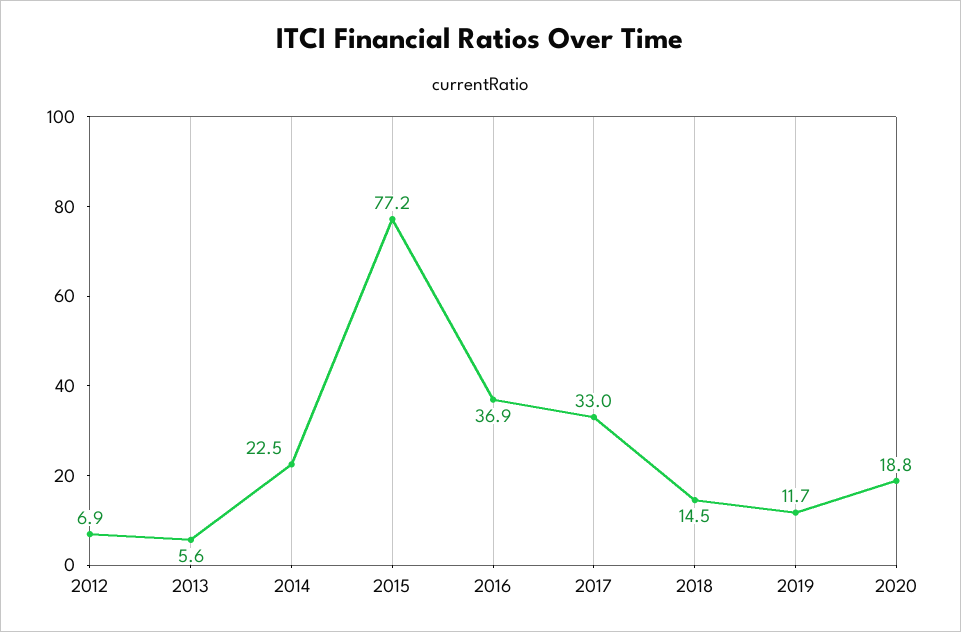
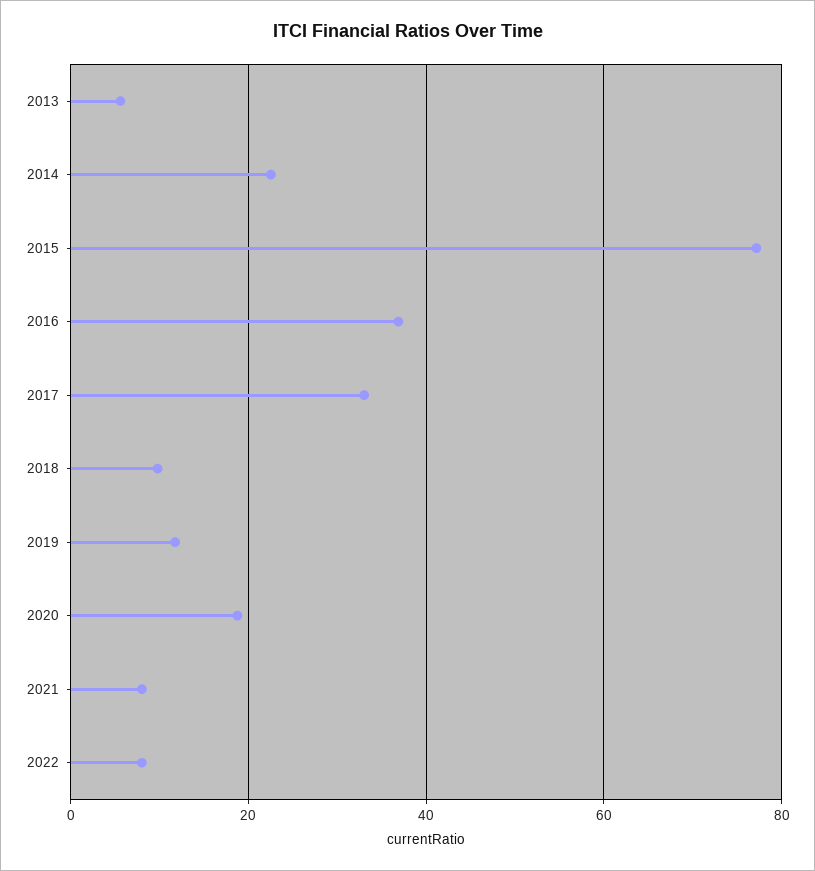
2012: 6.9 -> none
2018: 14.5 -> 10
2021: none -> 8
2022: none -> 8

